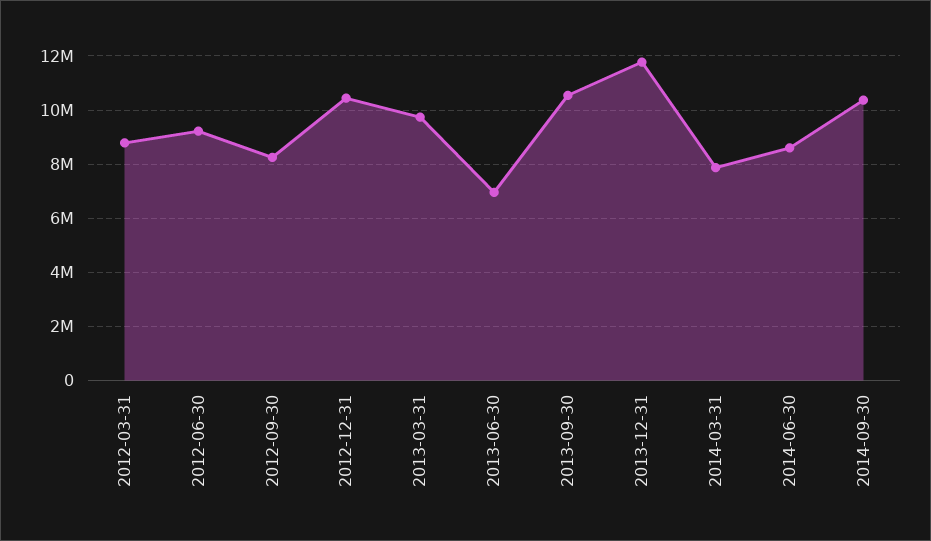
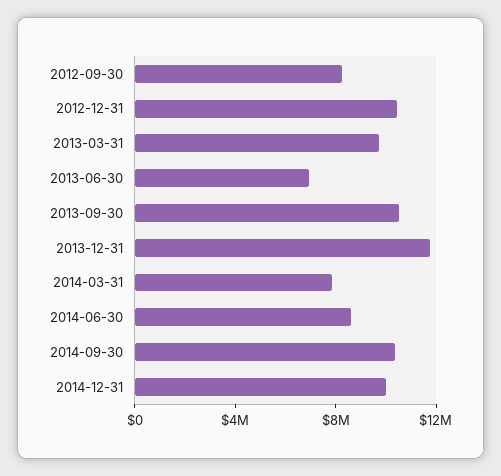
2012-03-31: 8750000 -> none
2012-06-30: 9250000 -> none
2014-12-31: none -> 10000000

